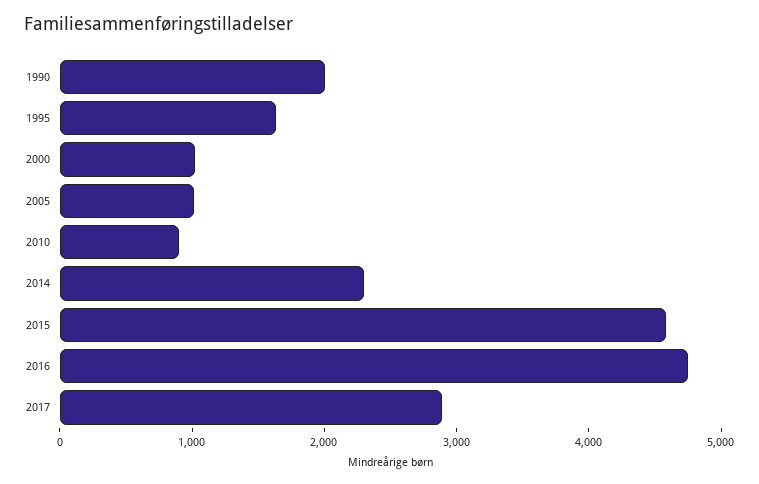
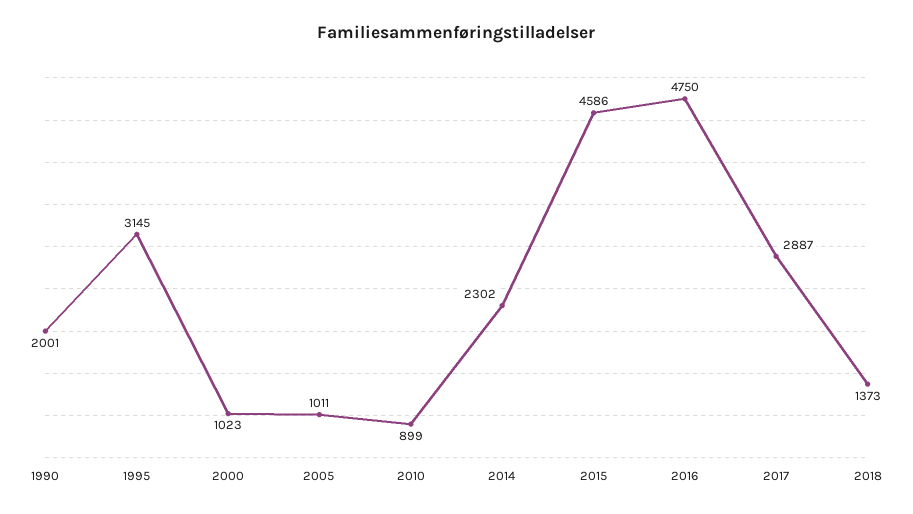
1995: 1600 -> 3145
2018: none -> 1373

